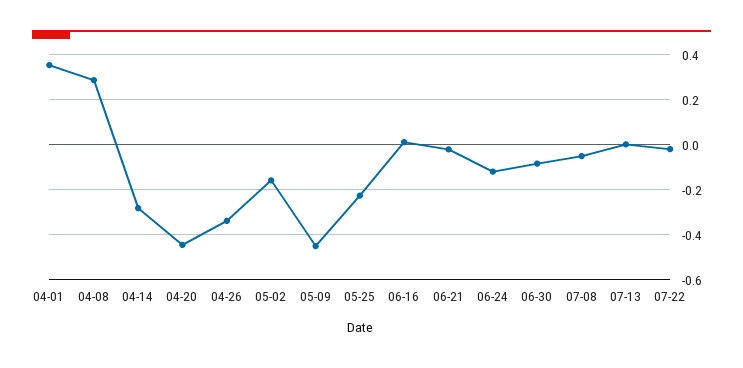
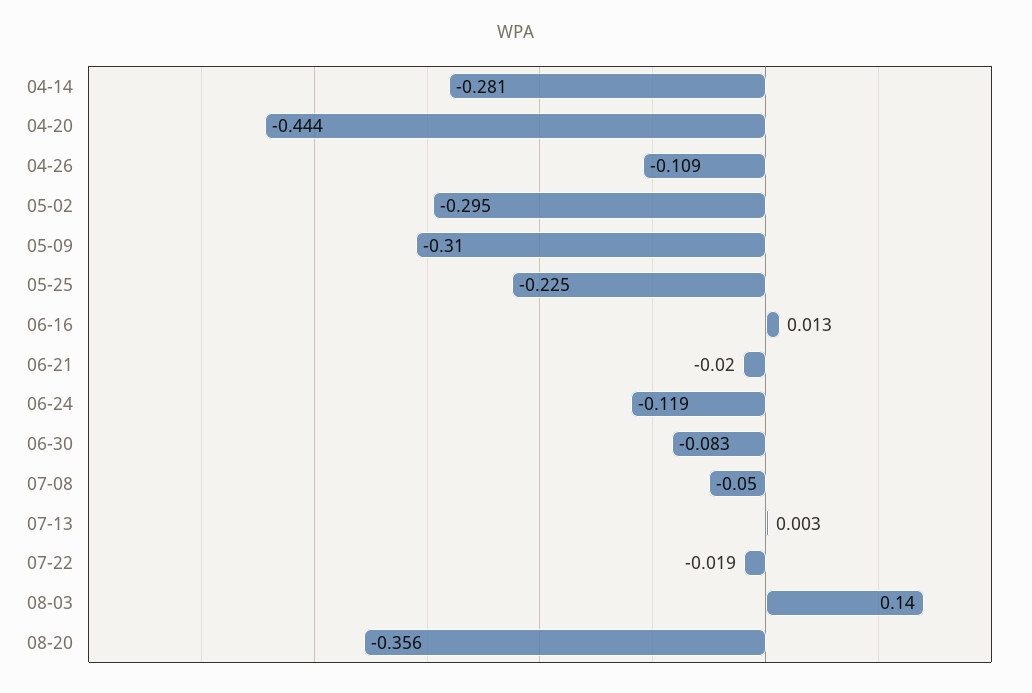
04-01: 0.35 -> none
04-08: 0.3 -> none
04-26: -0.35 -> -0.109
05-02: -0.15 -> -0.295
05-09: -0.45 -> -0.31
08-03: none -> 0.14
08-20: none -> -0.356

